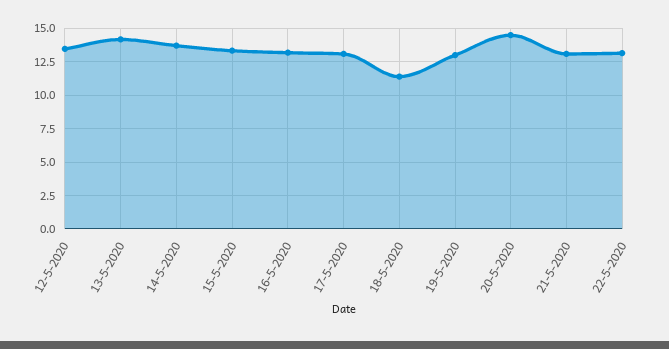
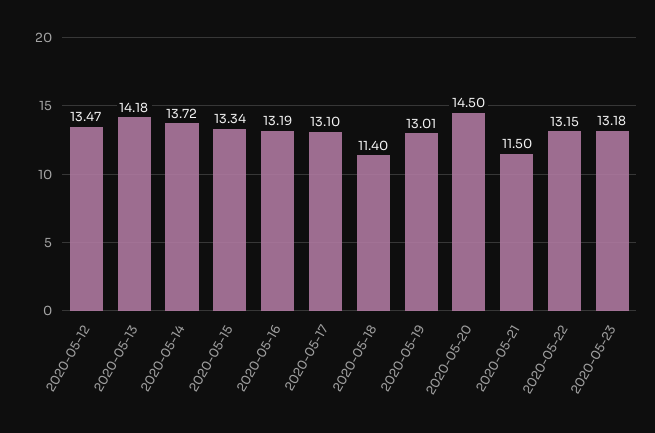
21-5-2020: 13 -> 11.5
2020-05-23: none -> 13.18

